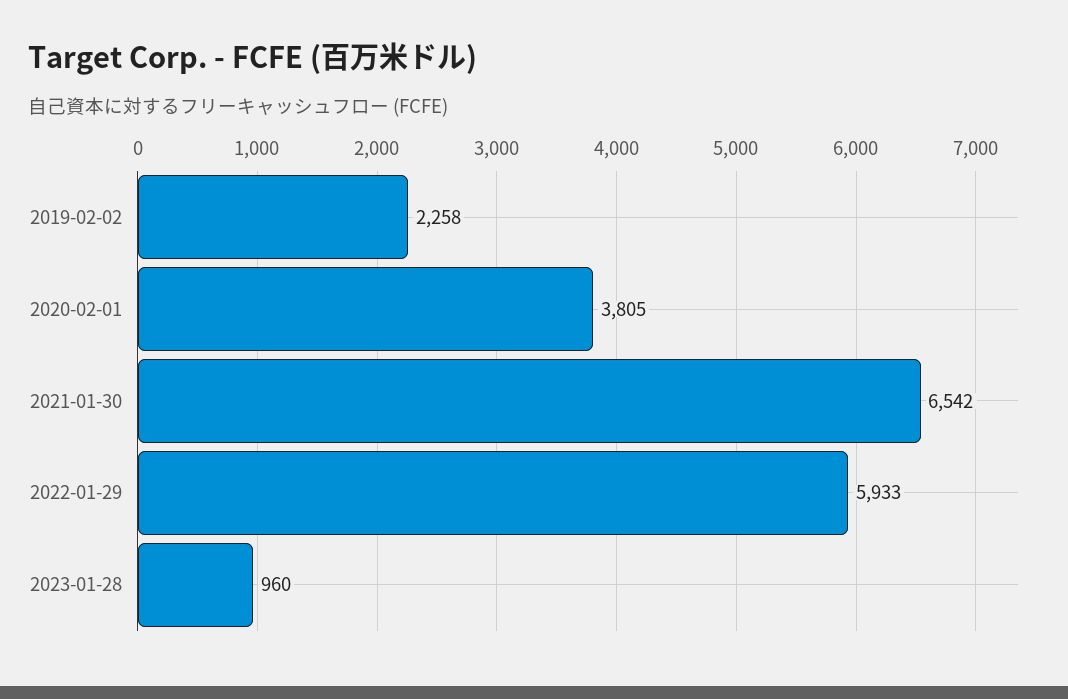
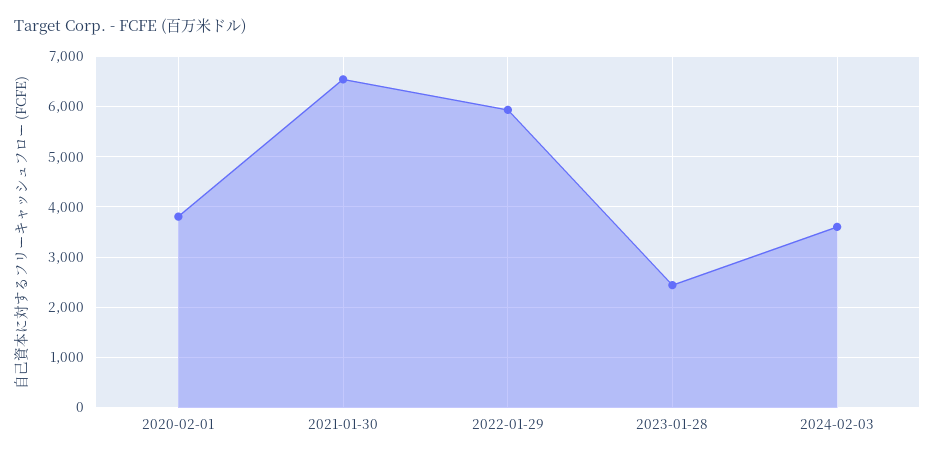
2019-02-02: 2258 -> none
2023-01-28: 960 -> 2400
2024-02-03: none -> 3600

